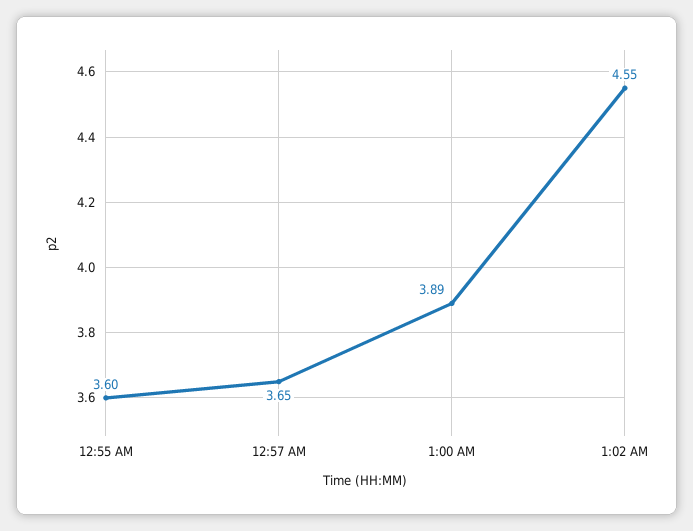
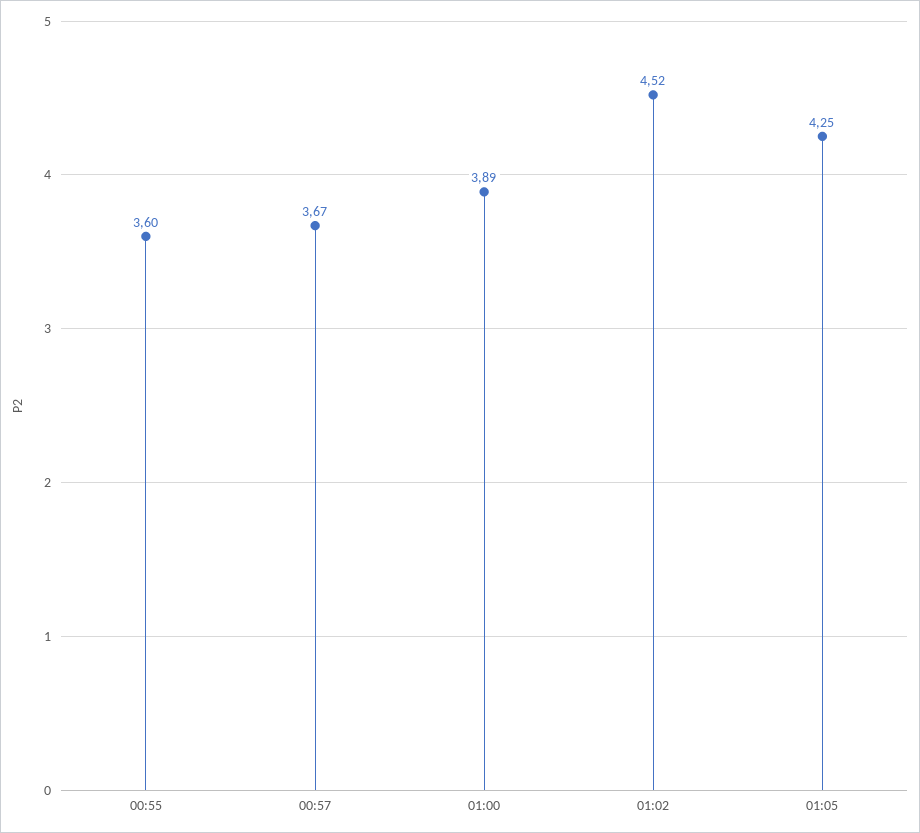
12:57 AM: 3.65 -> 3.67
1:02 AM: 4.55 -> 4.52
01:05: none -> 4.25

